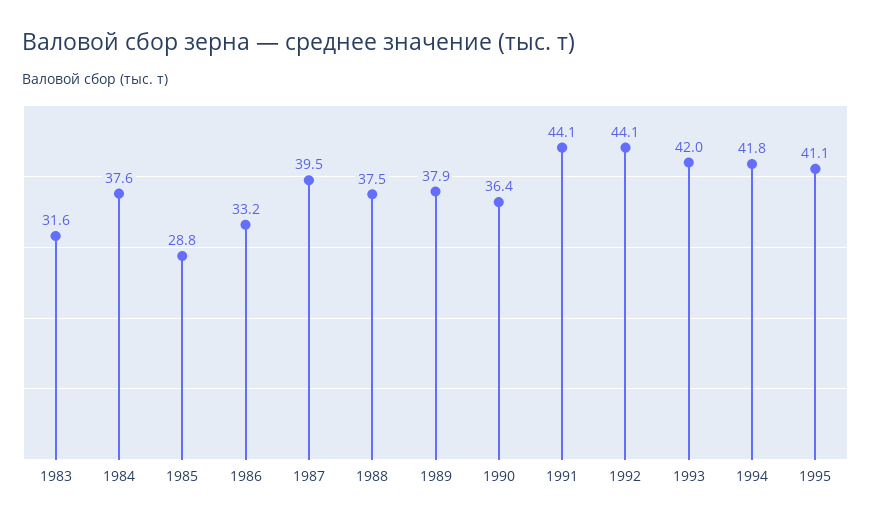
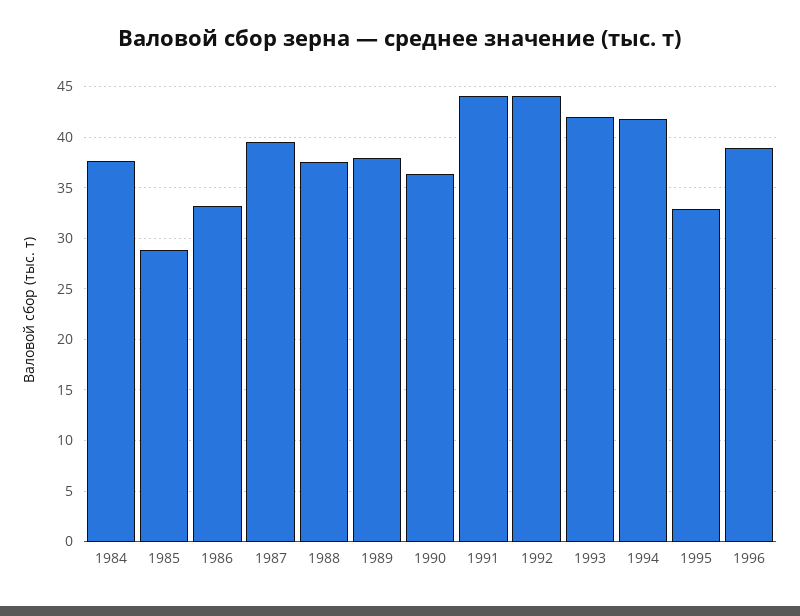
1983: 31.6 -> none
1995: 41.1 -> 33
1996: none -> 39

